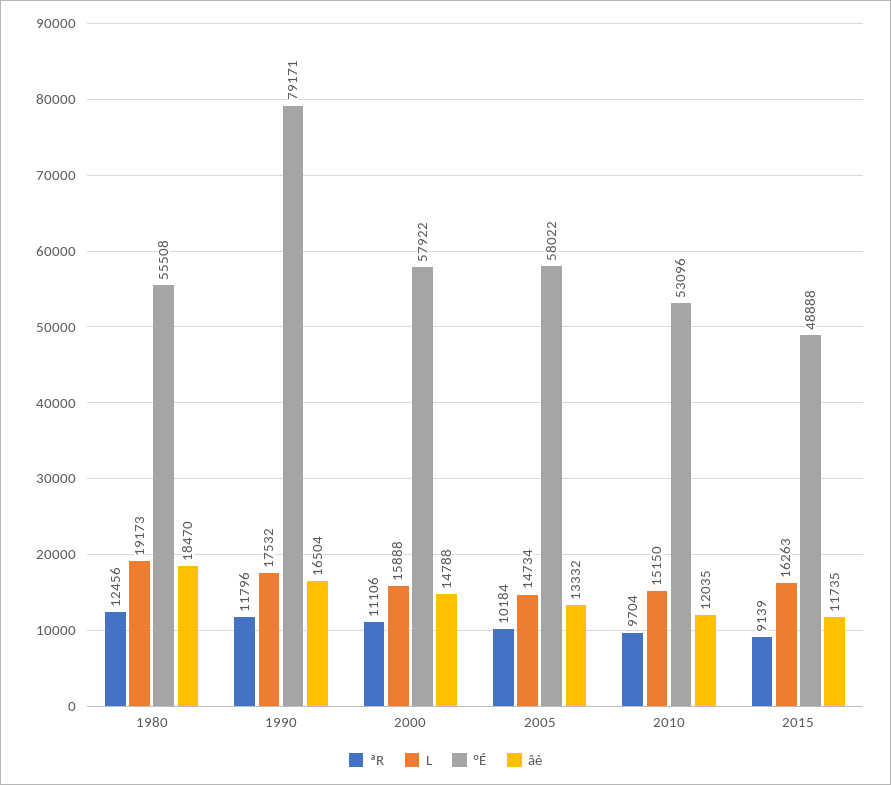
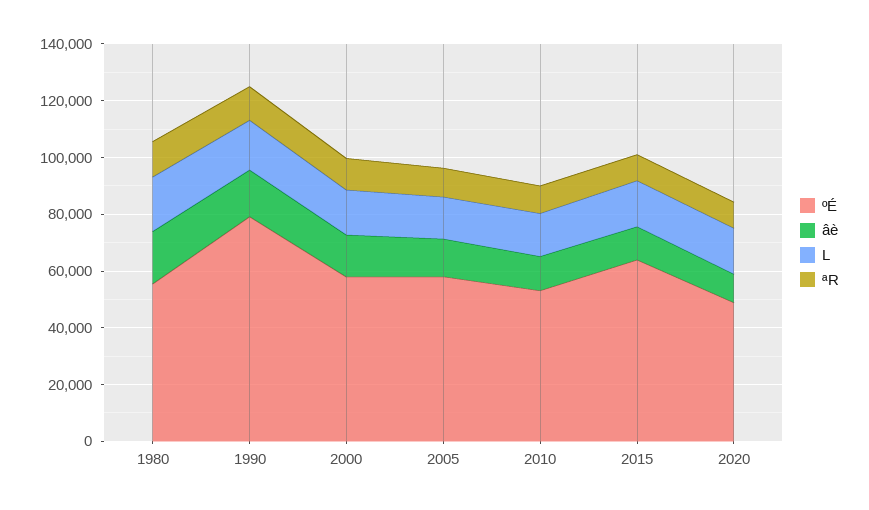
ºÉ, 2015: 48888 -> 65000
ºÉ, 2020: none -> 50000
âè, 2020: none -> 10000
L, 2020: none -> 15000
ªR, 2020: none -> 10000

